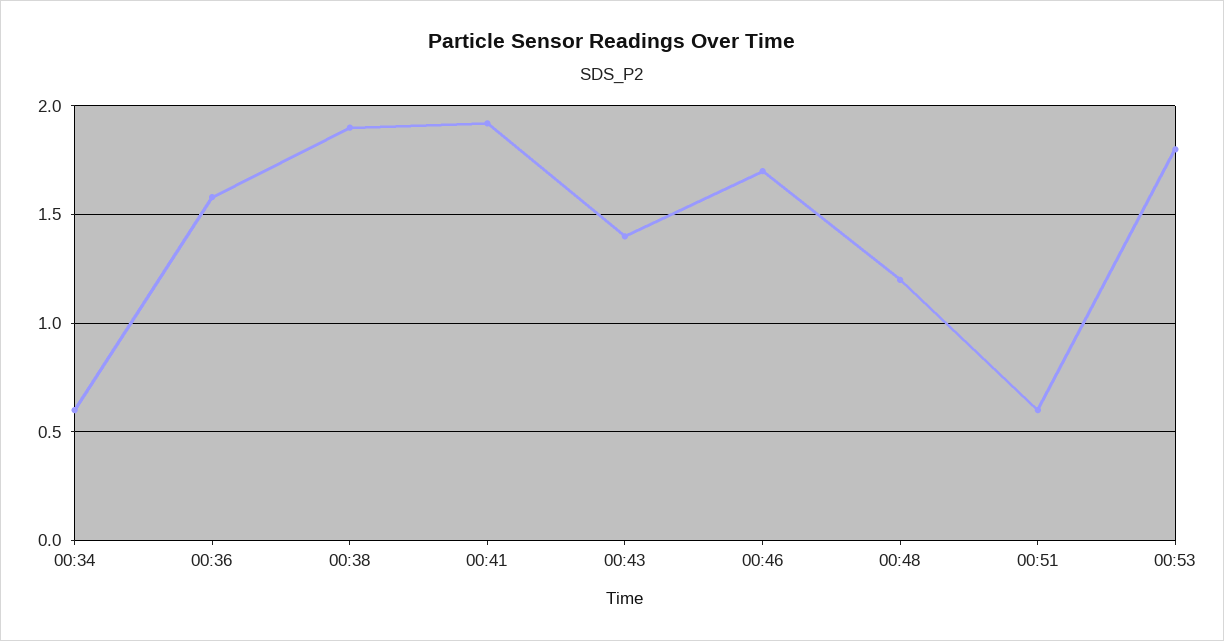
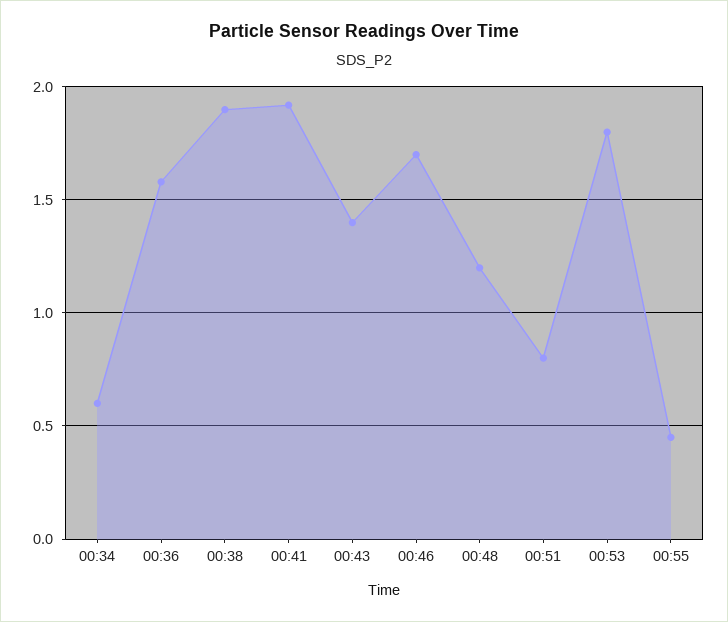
00:51: 0.6 -> 0.8
00:55: none -> 0.45

